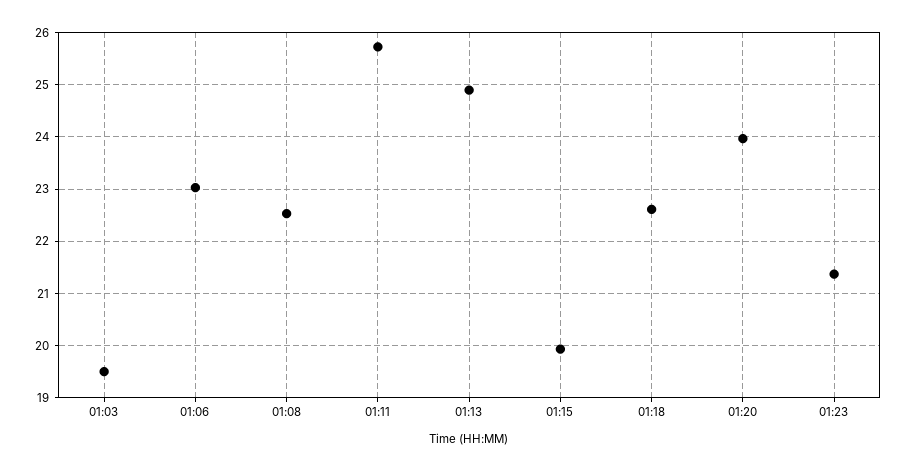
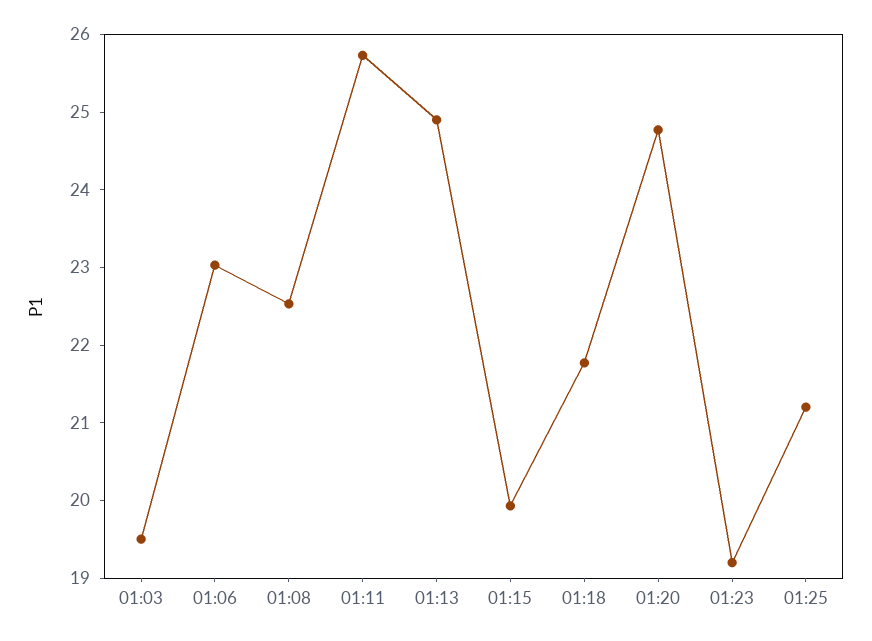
01:18: 22.6 -> 21.8
01:20: 24 -> 24.8
01:23: 21.4 -> 19.2
01:25: none -> 21.2

